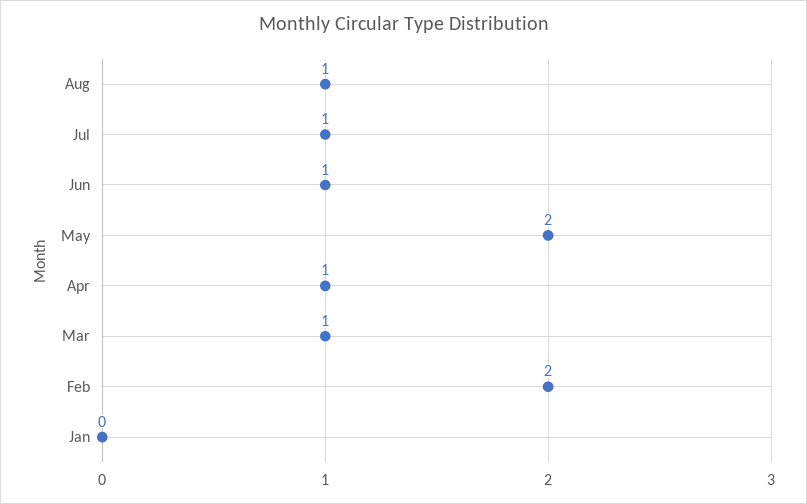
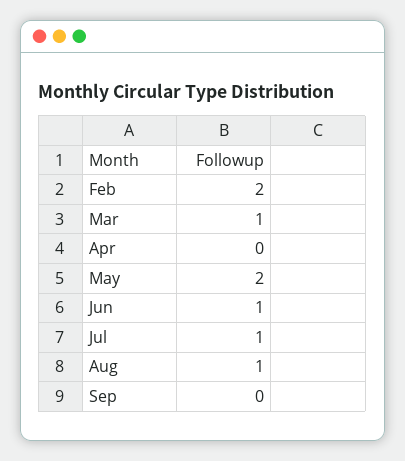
Apr: 1 -> 0
Jan: 0 -> none
Sep: none -> 0

